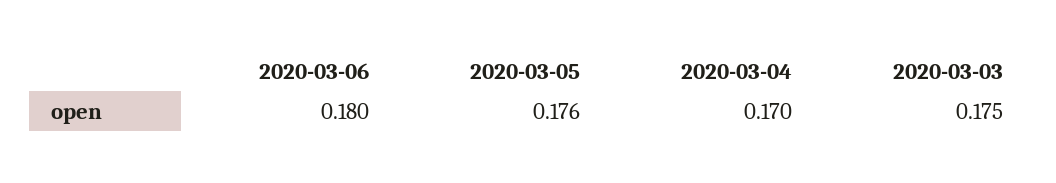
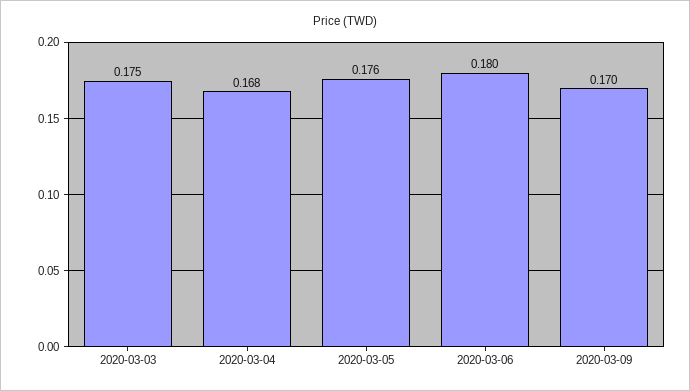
2020-03-04: 0.17 -> 0.168
2020-03-09: none -> 0.17

